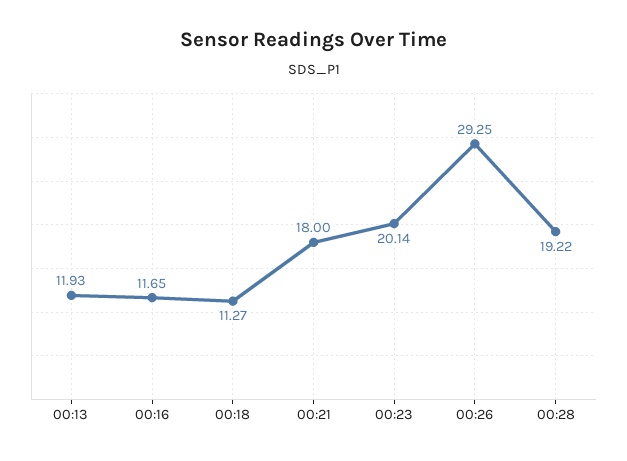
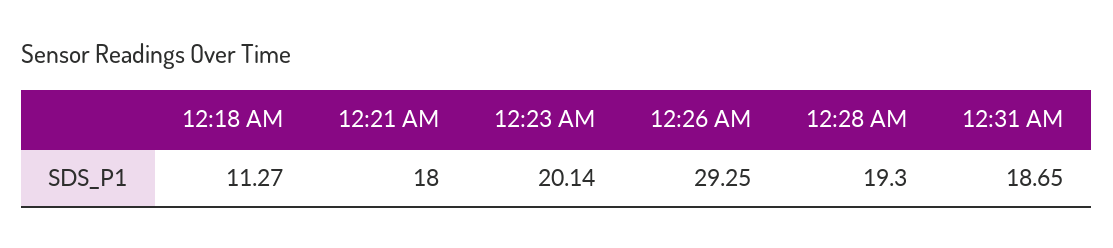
00:13: 11.93 -> none
00:16: 11.65 -> none
00:28: 19.22 -> 19.3
12:31 AM: none -> 18.65

